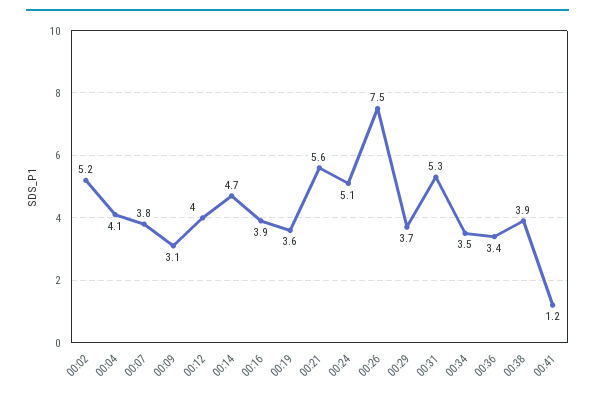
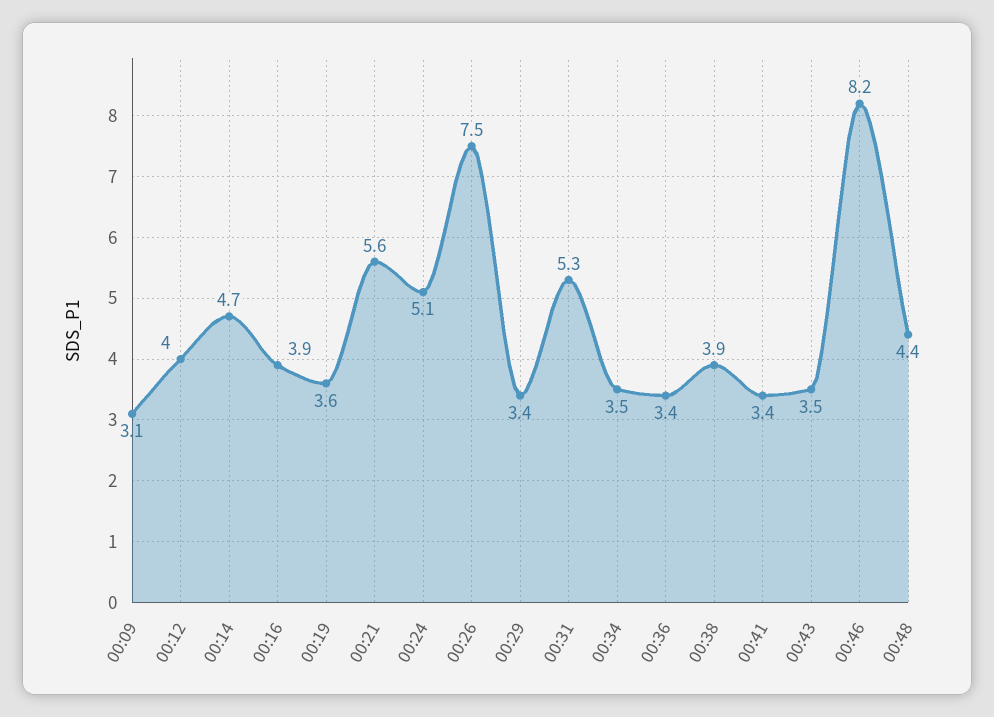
00:02: 5.2 -> none
00:04: 4.1 -> none
00:07: 3.8 -> none
00:29: 3.7 -> 3.4
00:41: 1.2 -> 3.4
00:43: none -> 3.5
00:46: none -> 8.2
00:48: none -> 4.4

